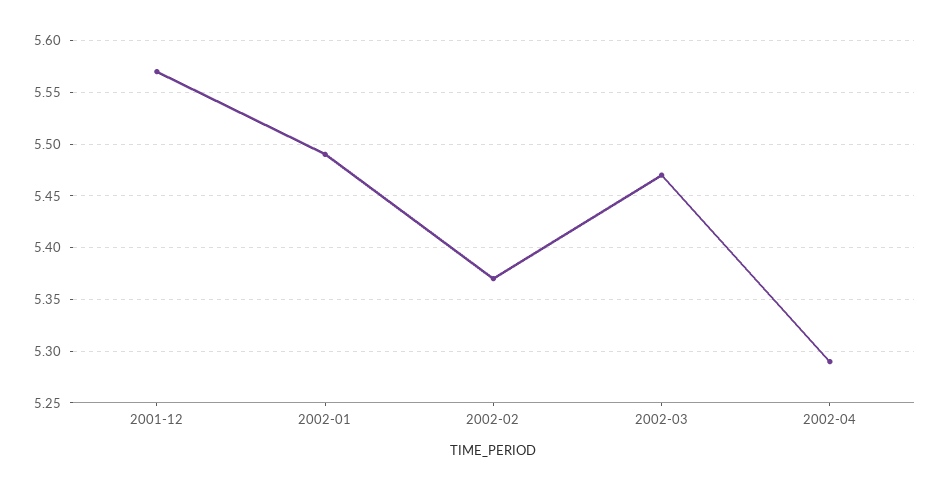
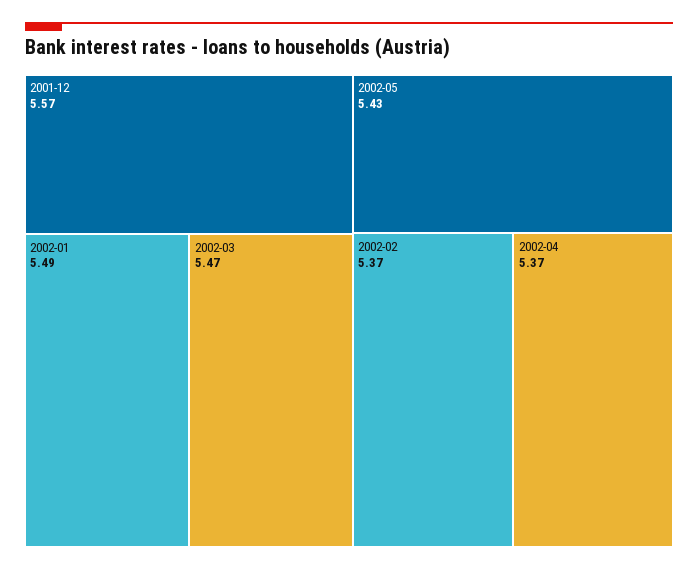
2002-04: 5.29 -> 5.37
2002-05: none -> 5.43

